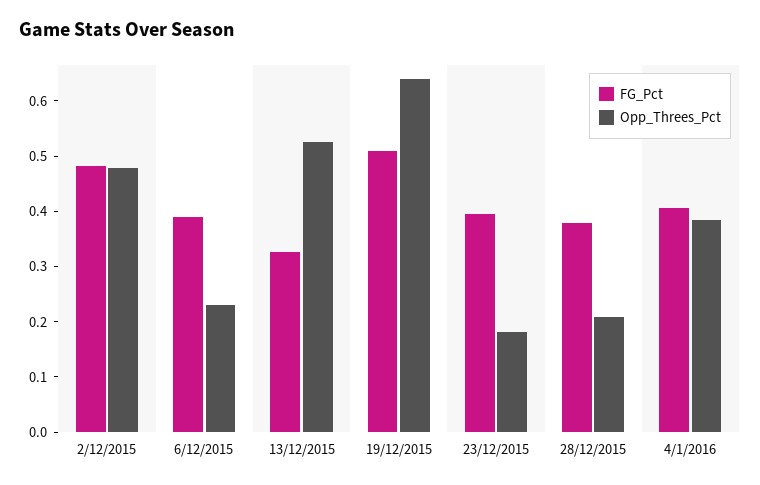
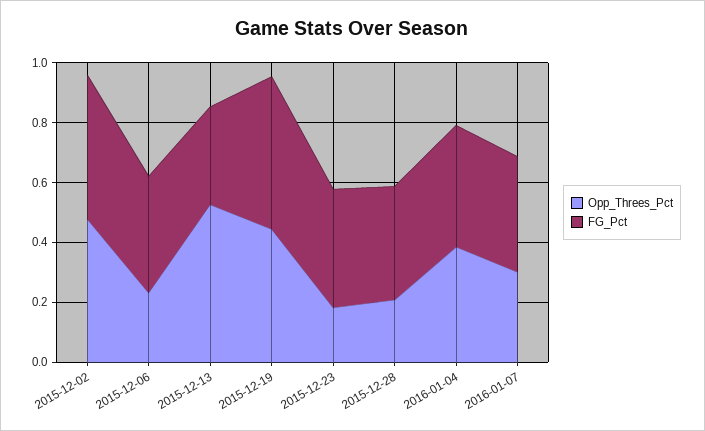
Opp_Threes_Pct, 19/12/2015: 0.64 -> 0.45
Opp_Threes_Pct, 2016-01-07: none -> 0.3
FG_Pct, 2016-01-07: none -> 0.4

